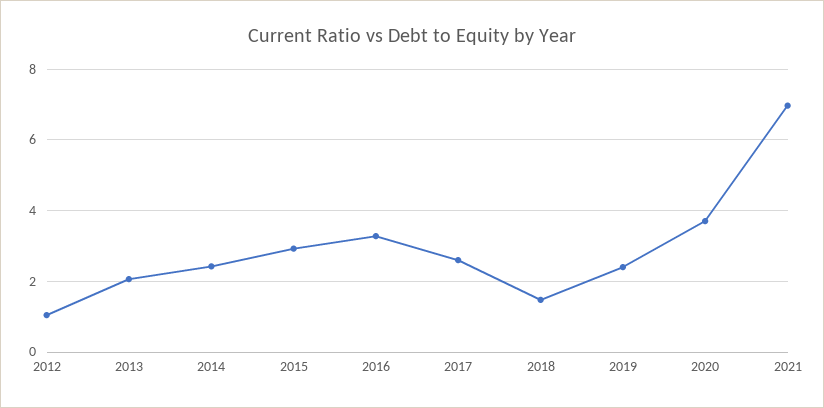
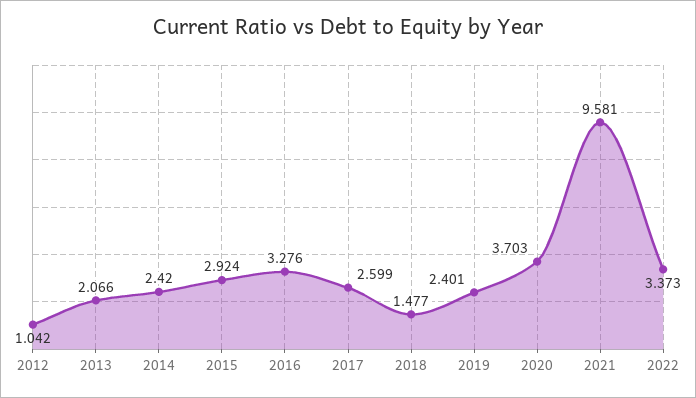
2021: 7 -> 9.581
2022: none -> 3.373

